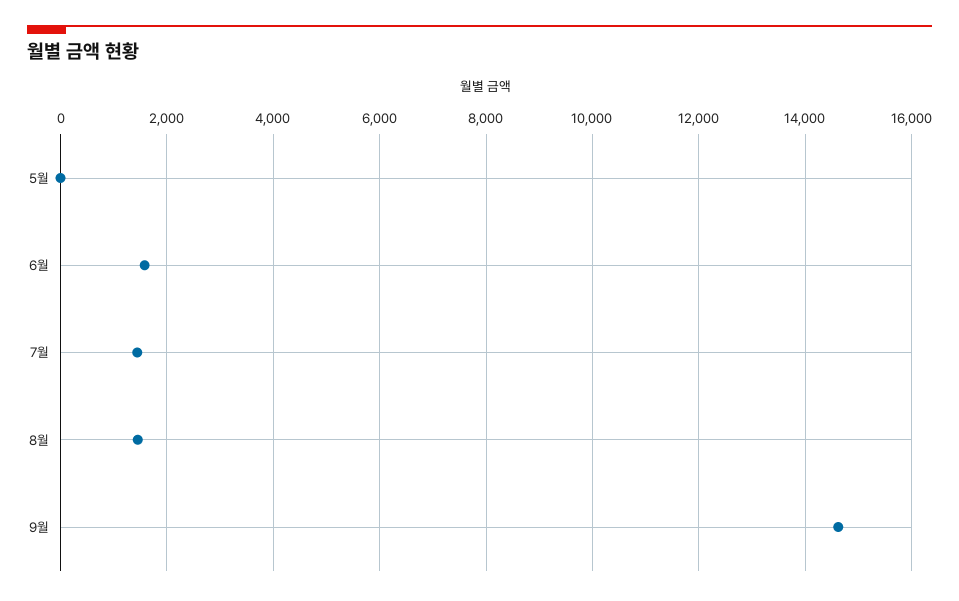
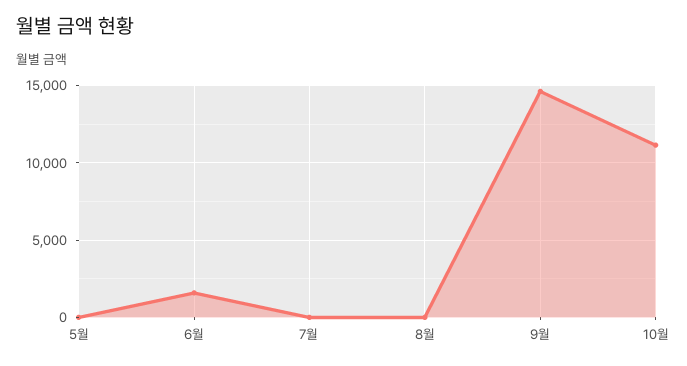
7월: 1400 -> 0
8월: 1400 -> 0
10월: none -> 11000

